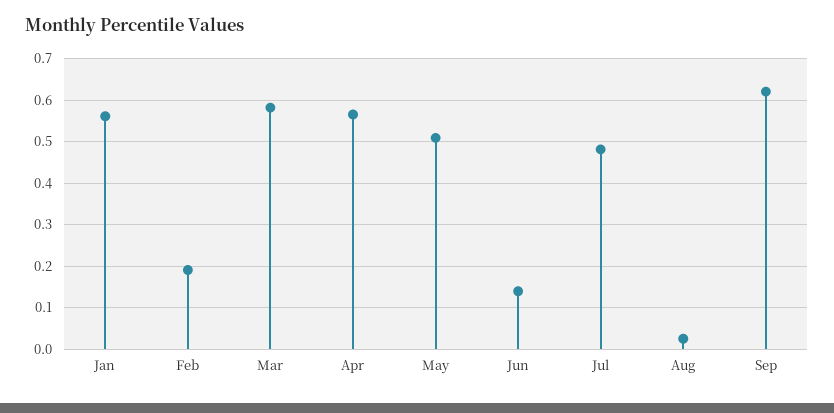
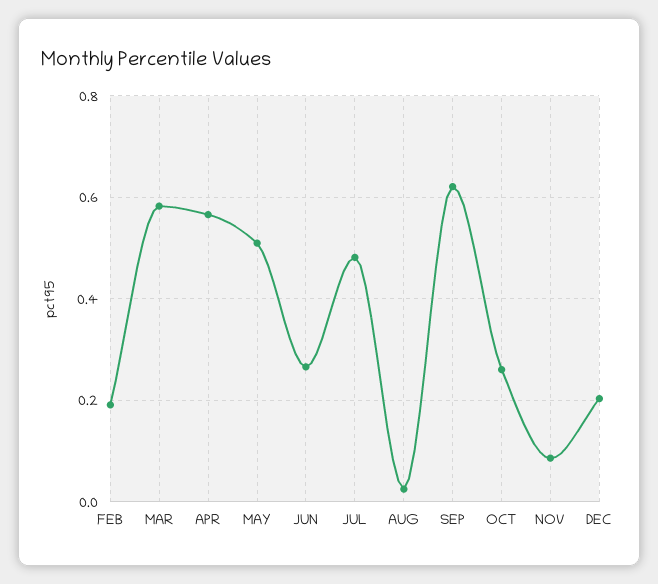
Jan: 0.56 -> none
Jun: 0.14 -> 0.26
OCT: none -> 0.26
NOV: none -> 0.08
DEC: none -> 0.2

